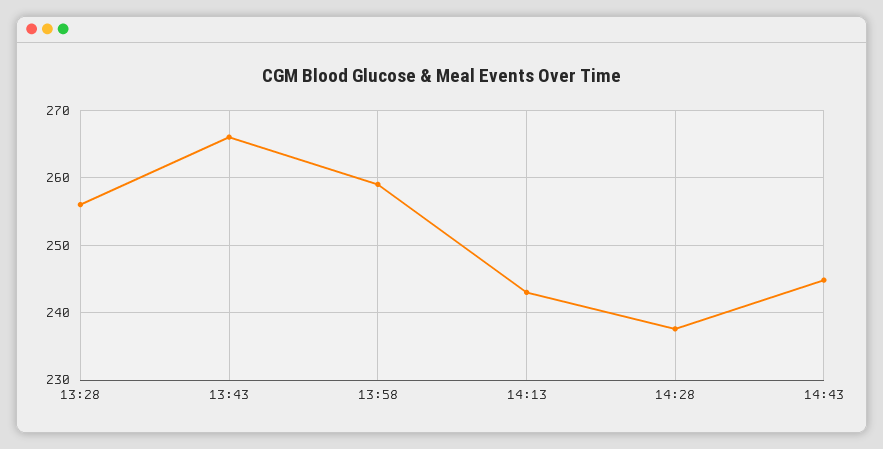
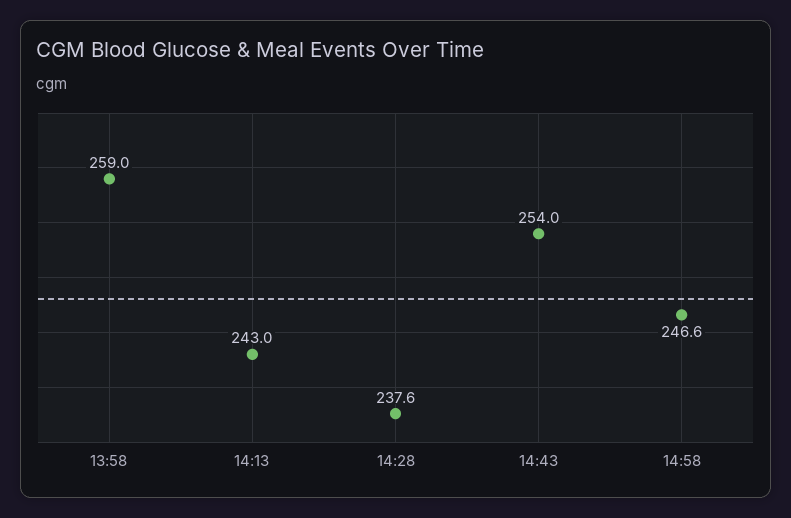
13:28: 256 -> none
13:43: 266 -> none
14:43: 245 -> 254
14:58: none -> 246.6

